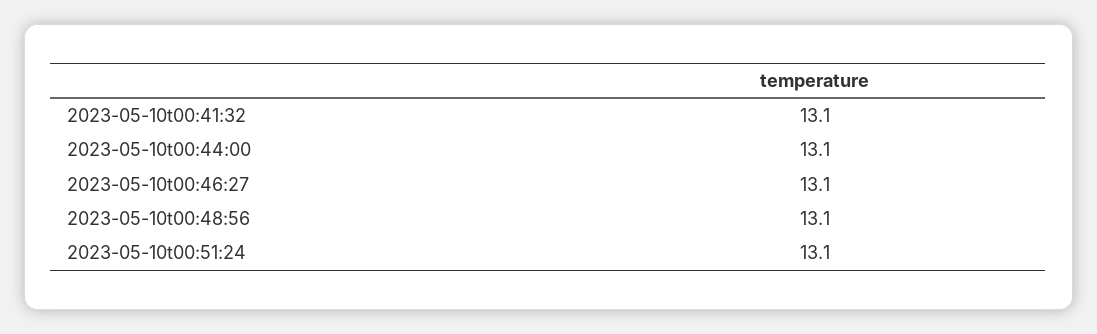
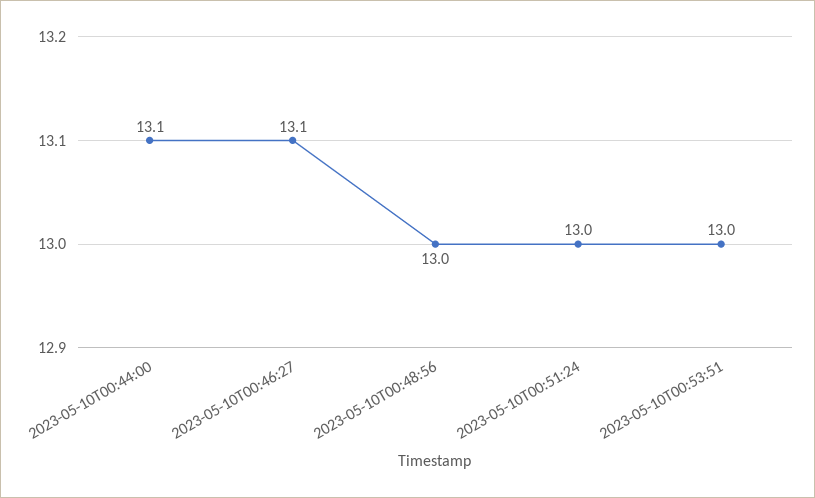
2023-05-10t00:41:32: 13.1 -> none
2023-05-10t00:48:56: 13.1 -> 13
2023-05-10t00:51:24: 13.1 -> 13
2023-05-10T00:53:51: none -> 13

